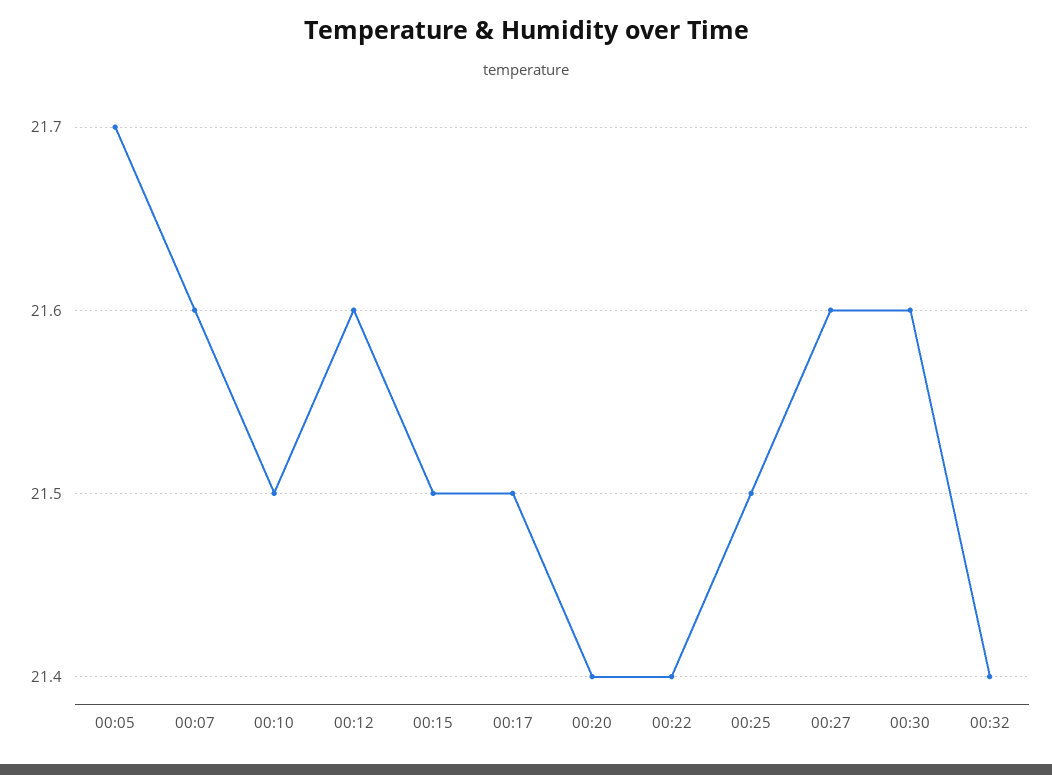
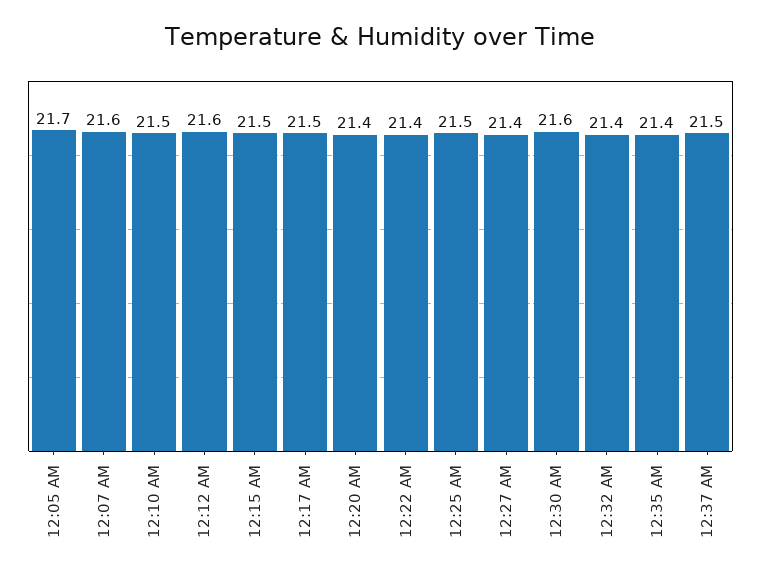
00:27: 21.6 -> 21.4
12:35 AM: none -> 21.4
12:37 AM: none -> 21.5

